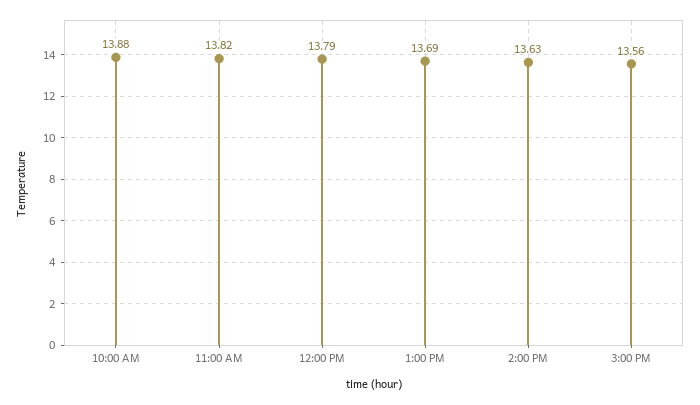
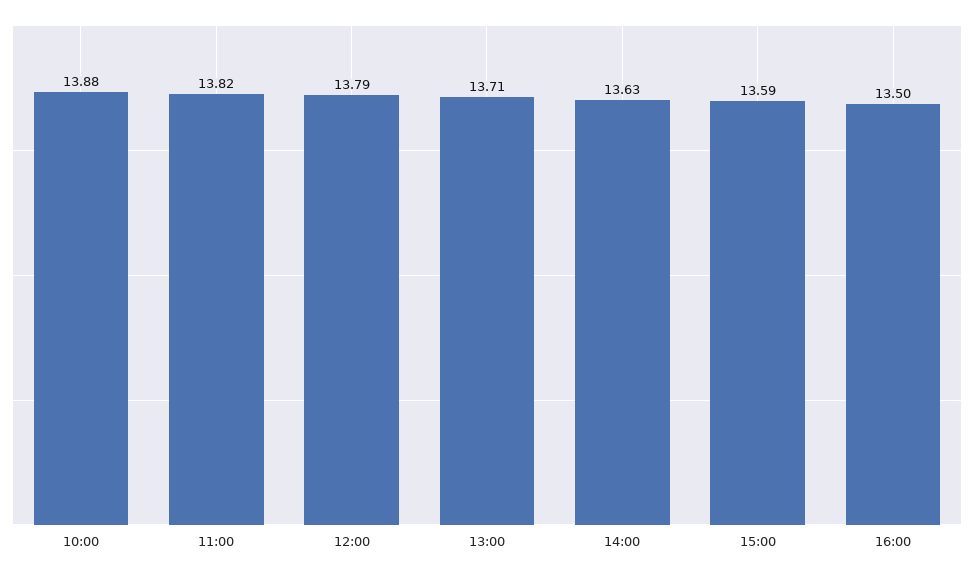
1:00 PM: 13.69 -> 13.71
3:00 PM: 13.56 -> 13.59
16:00: none -> 13.5

